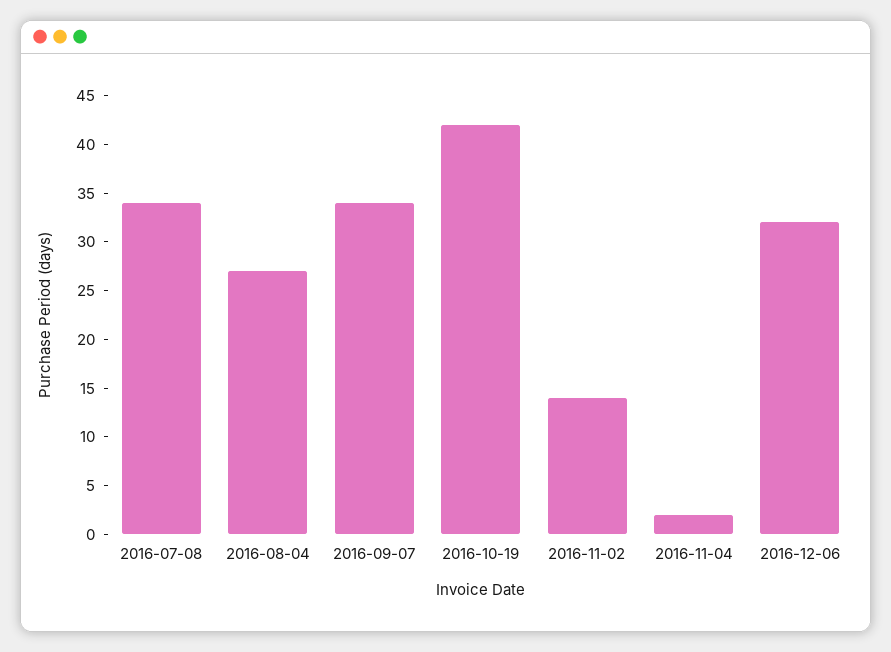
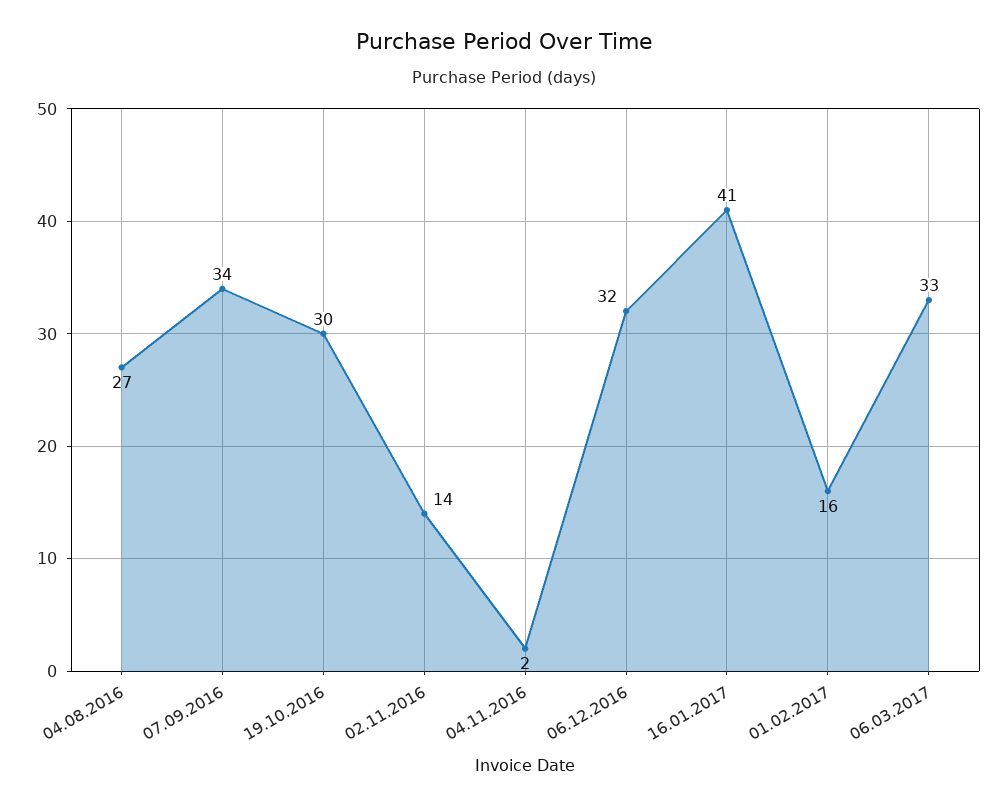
2016-07-08: 34 -> none
2016-10-19: 42 -> 30
16.01.2017: none -> 41
01.02.2017: none -> 16
06.03.2017: none -> 33

